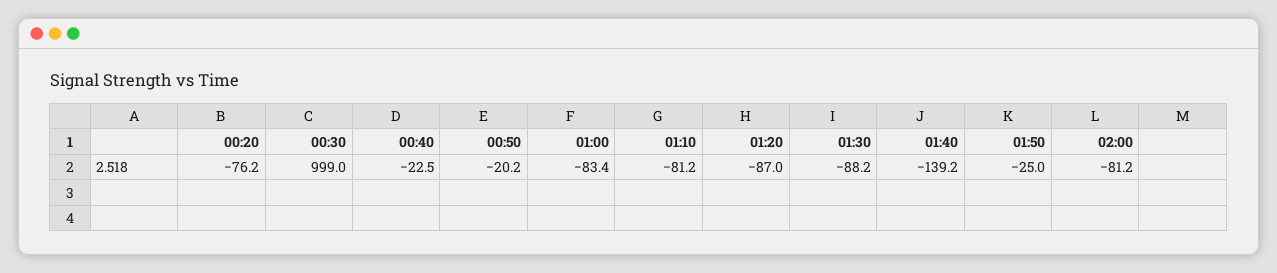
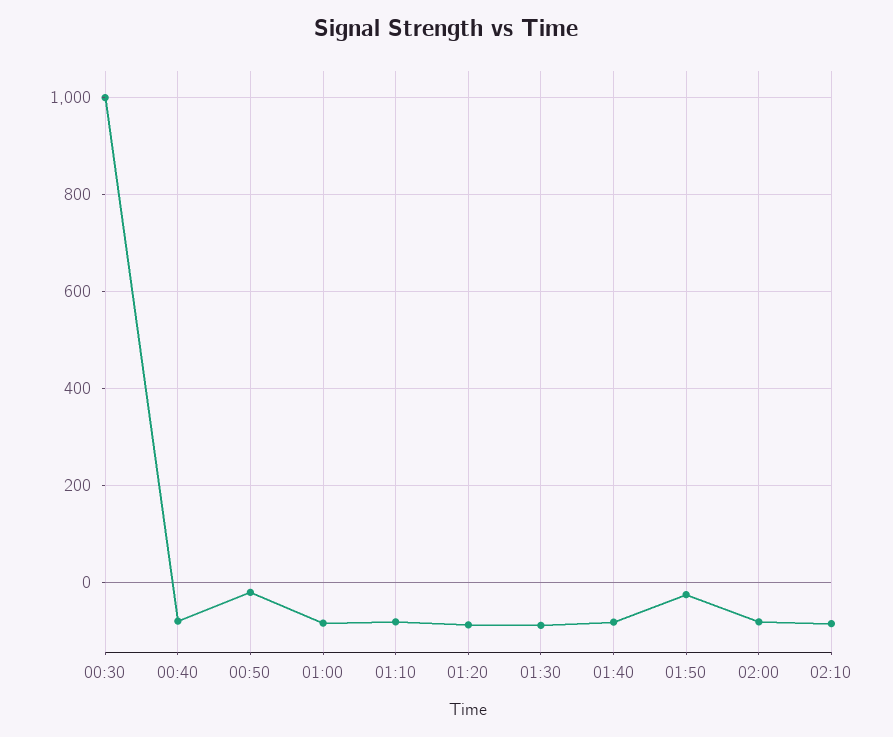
00:20: -76.2 -> none
00:40: -22.5 -> -80
01:40: -139.2 -> -80
02:10: none -> -80

